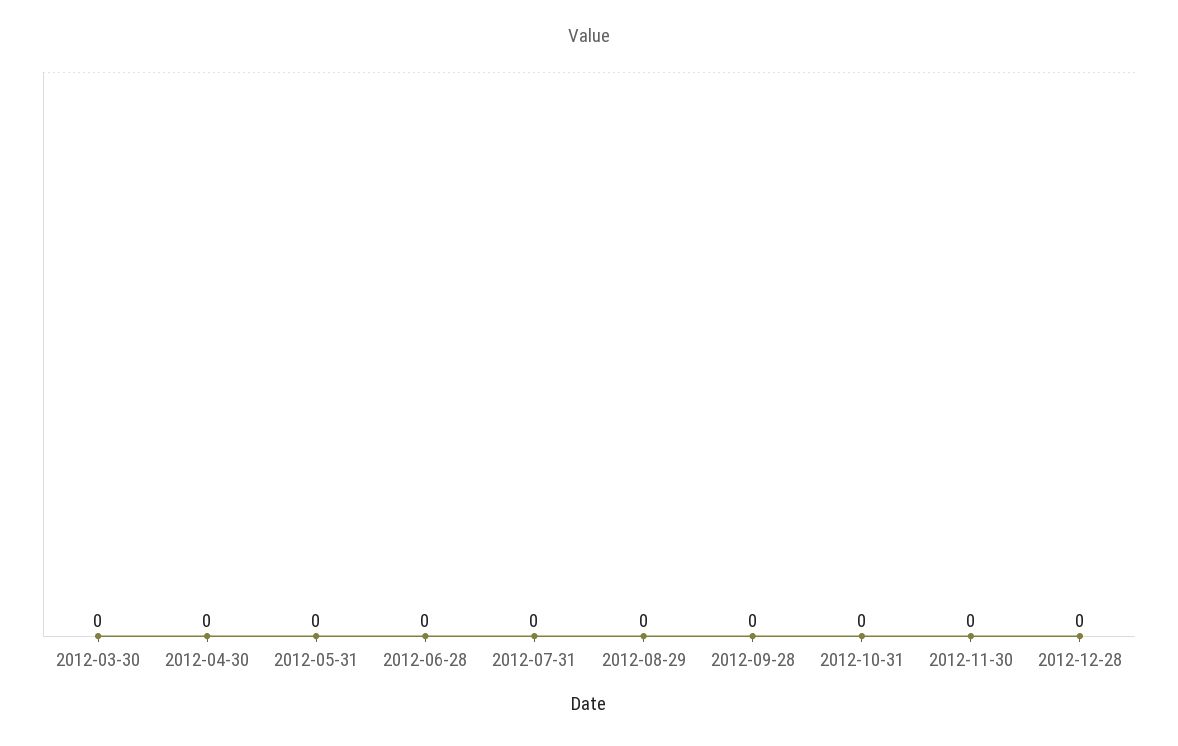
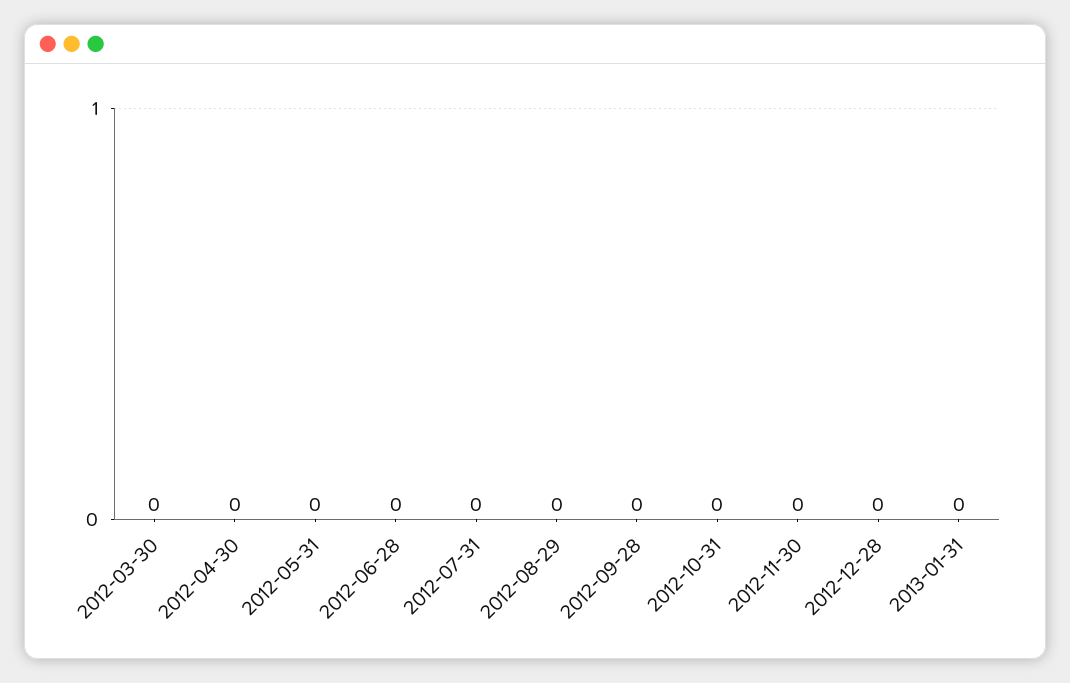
2013-01-31: none -> 0

